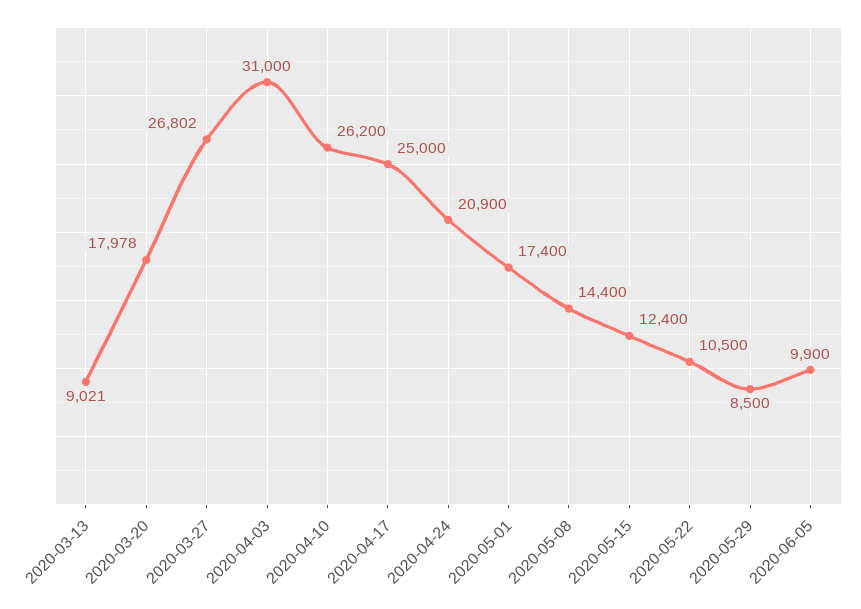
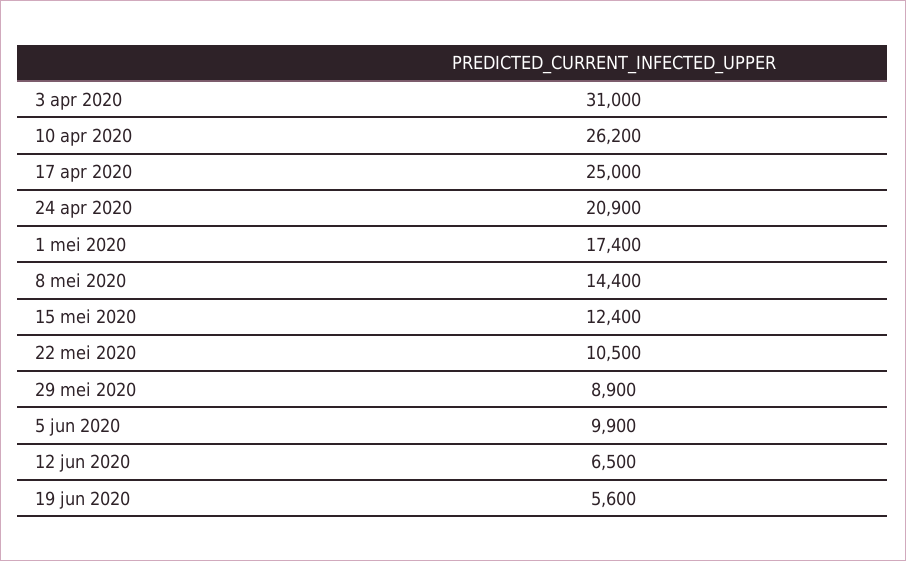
2020-03-13: 9021 -> none
2020-03-20: 17978 -> none
2020-03-27: 26802 -> none
2020-05-29: 8500 -> 8900
12 jun 2020: none -> 6500
19 jun 2020: none -> 5600

